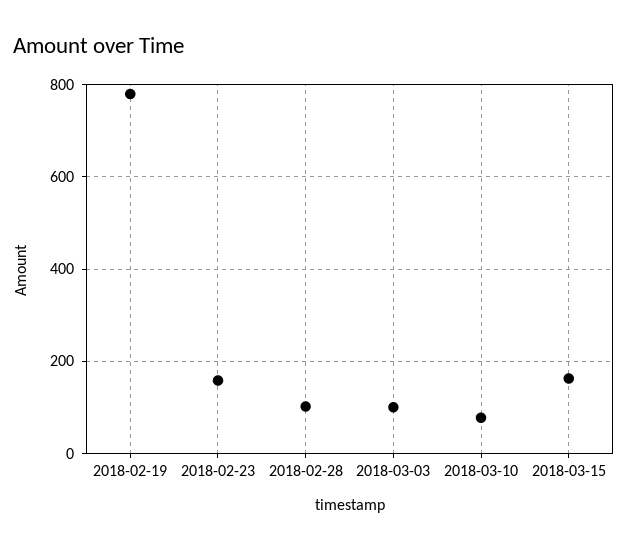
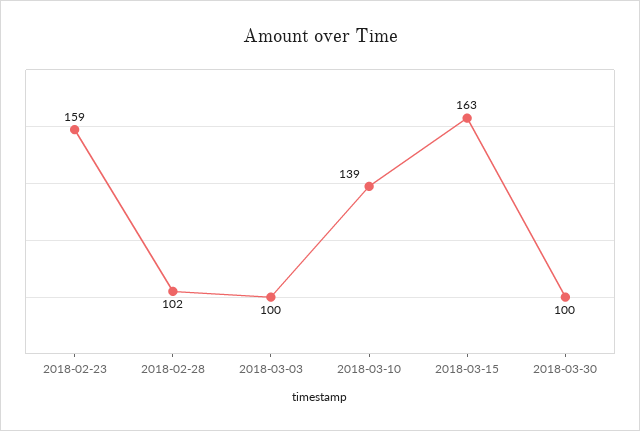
2018-02-19: 780 -> none
2018-03-10: 80 -> 139
2018-03-30: none -> 100

